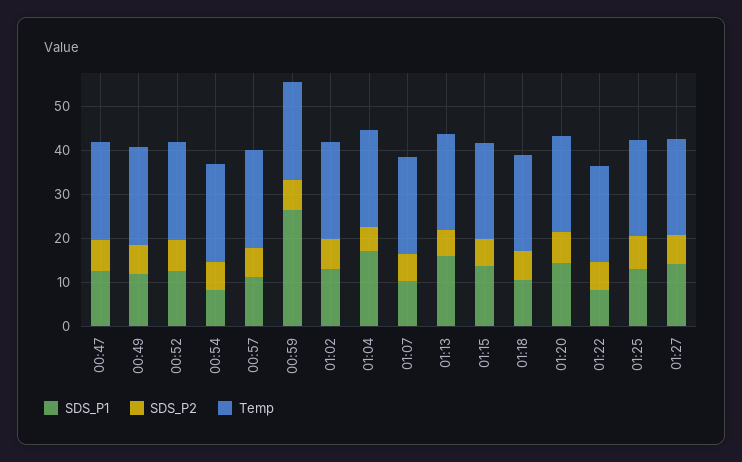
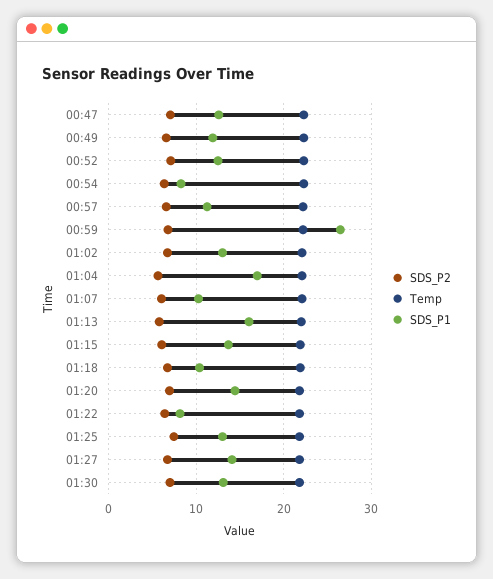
SDS_P2, 01:30: none -> 7
Temp, 01:30: none -> 22
SDS_P1, 01:30: none -> 13

